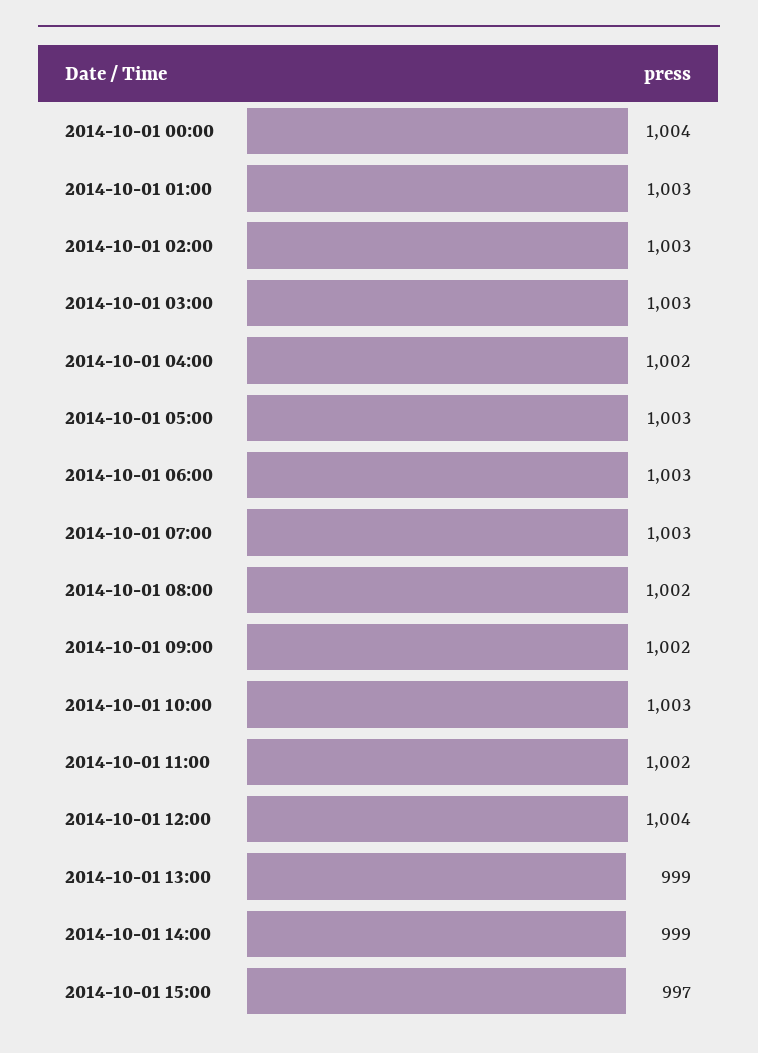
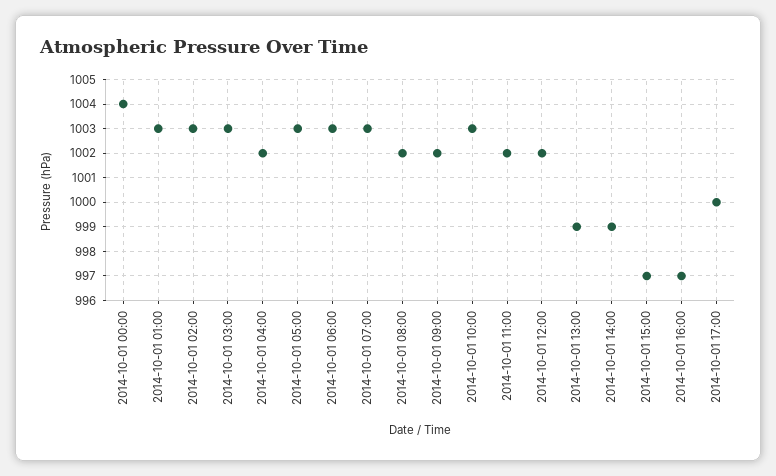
2014-10-01 12:00: 1004 -> 1002
2014-10-01 16:00: none -> 997
2014-10-01 17:00: none -> 1000

